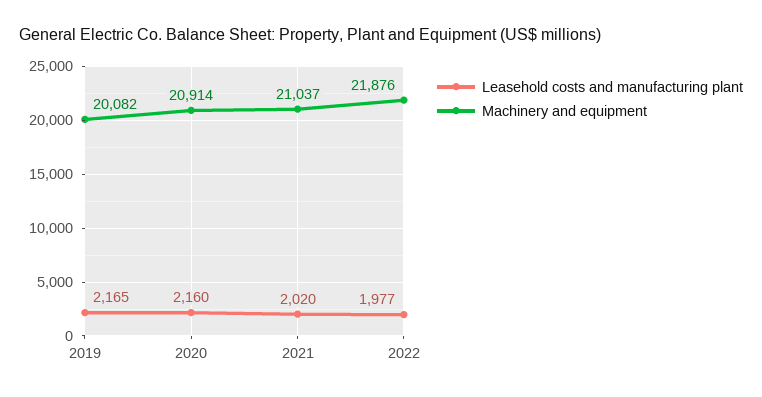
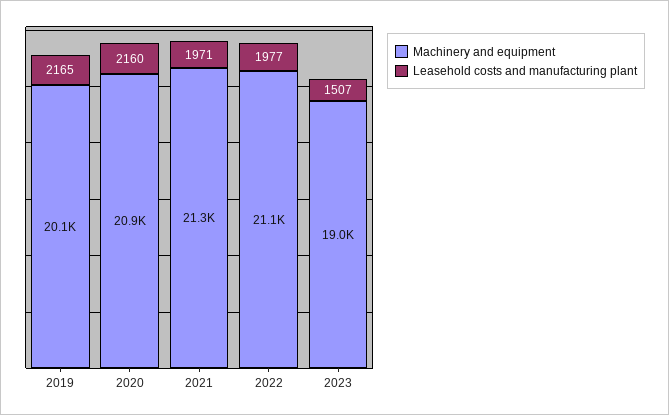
Leasehold costs and manufacturing plant, 2021: 2020 -> 1971
Machinery and equipment, 2021: 21037 -> 21300
Machinery and equipment, 2022: 21876 -> 21100
Machinery and equipment, 2023: none -> 19000
Leasehold costs and manufacturing plant, 2023: none -> 1507

